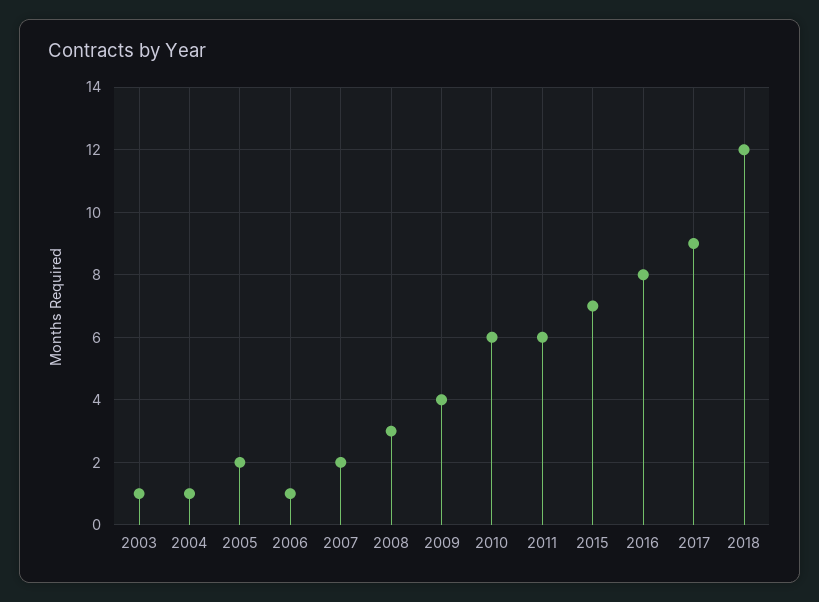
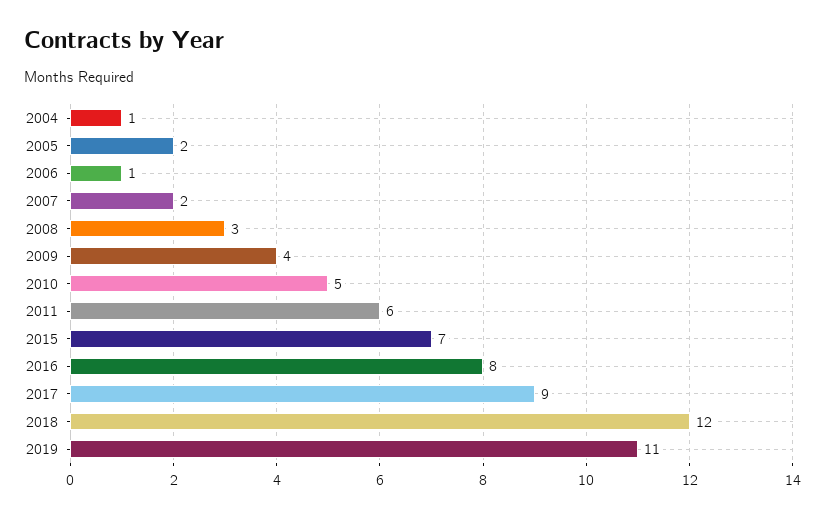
2003: 1 -> none
2010: 6 -> 5
2019: none -> 11

